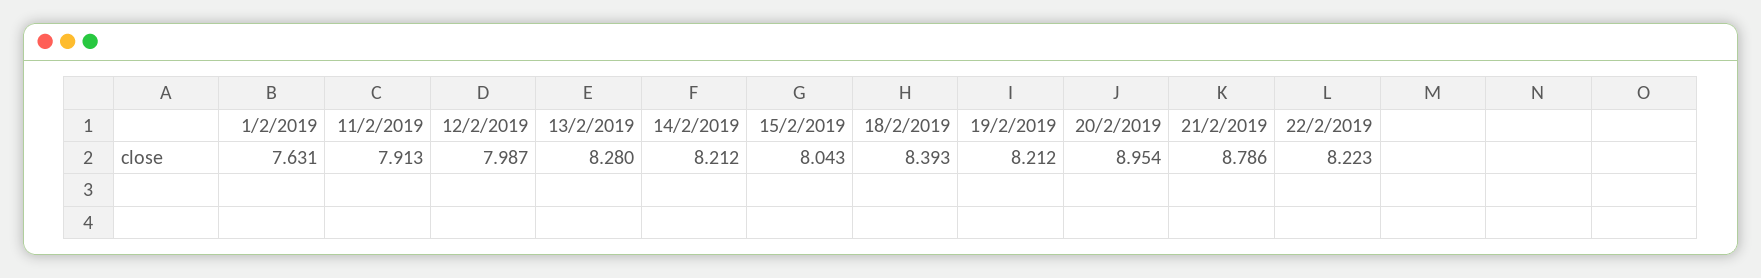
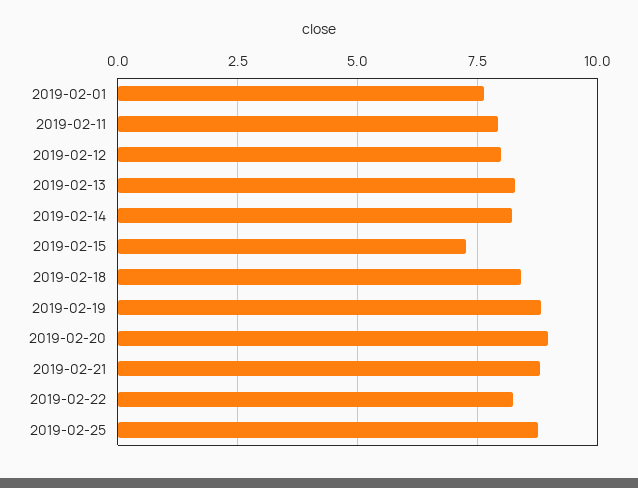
15/2/2019: 8.043 -> 7.25
19/2/2019: 8.212 -> 8.75
2019-02-25: none -> 8.75

